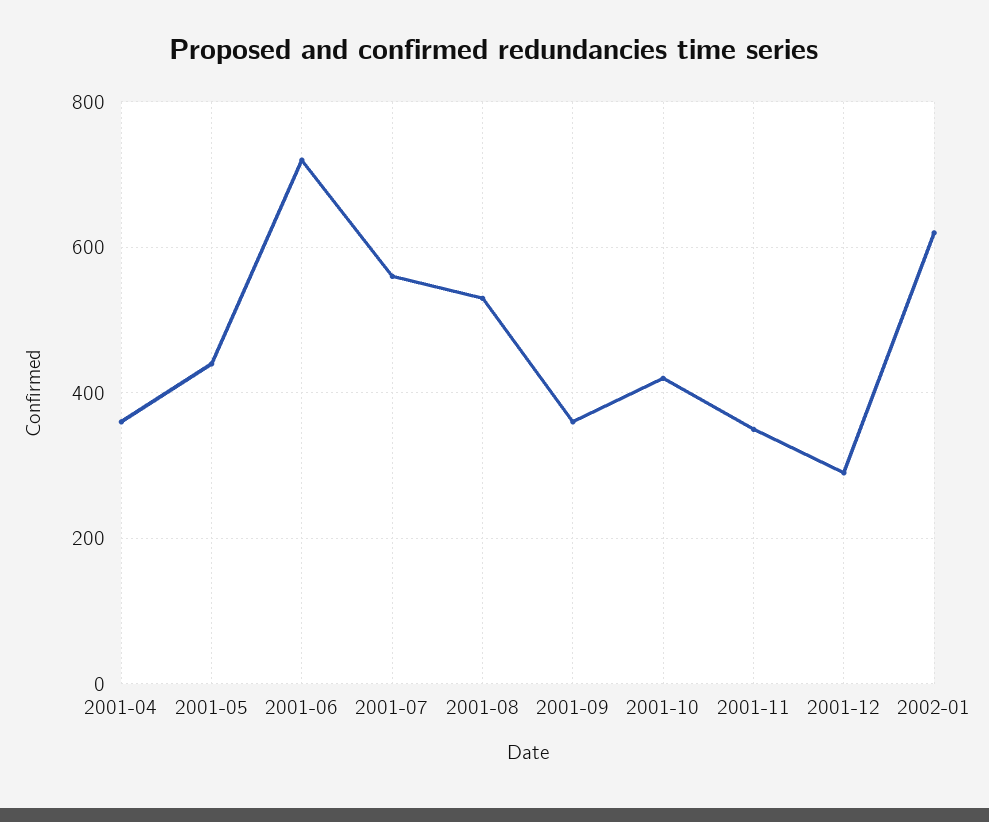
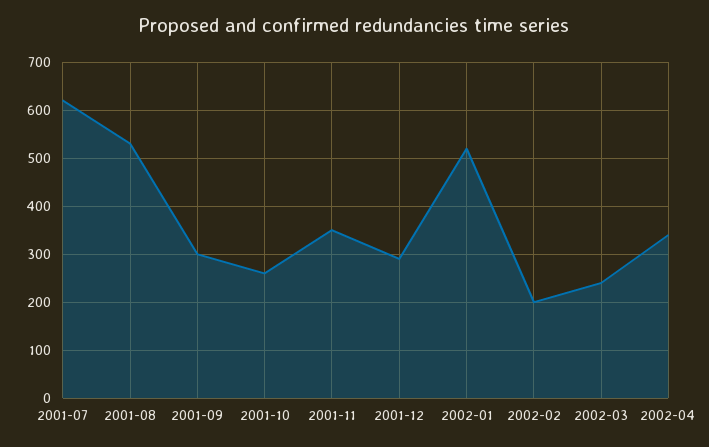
2001-04: 360 -> none
2001-05: 440 -> none
2001-06: 720 -> none
2001-07: 560 -> 620
2001-09: 360 -> 300
2001-10: 420 -> 260
2002-01: 620 -> 520
2002-02: none -> 200
2002-03: none -> 240
2002-04: none -> 340

